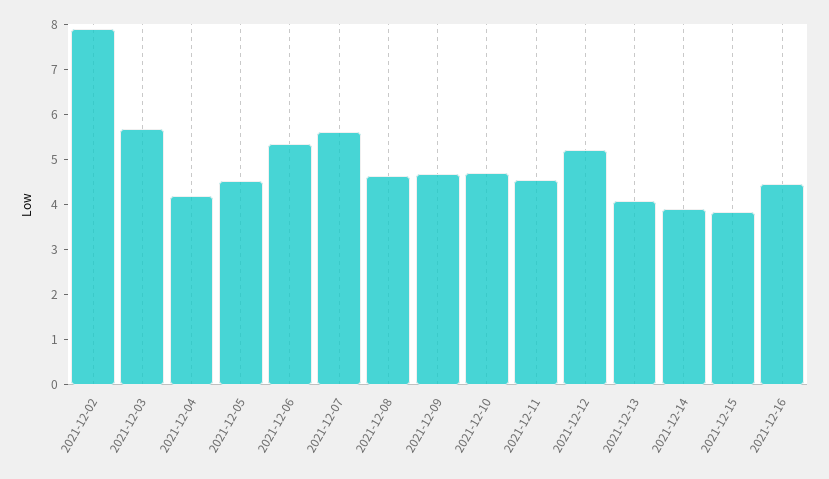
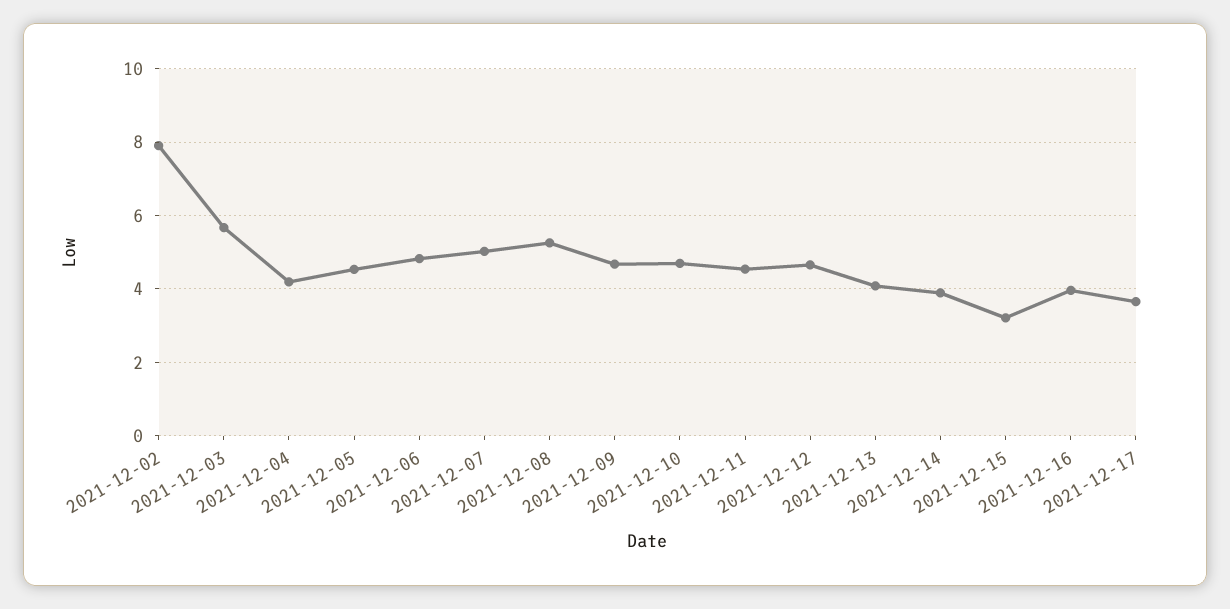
2021-12-06: 5.4 -> 4.8
2021-12-07: 5.6 -> 5
2021-12-08: 4.6 -> 5.2
2021-12-12: 5.2 -> 4.6
2021-12-15: 3.8 -> 3.2
2021-12-16: 4.4 -> 4
2021-12-17: none -> 3.6

